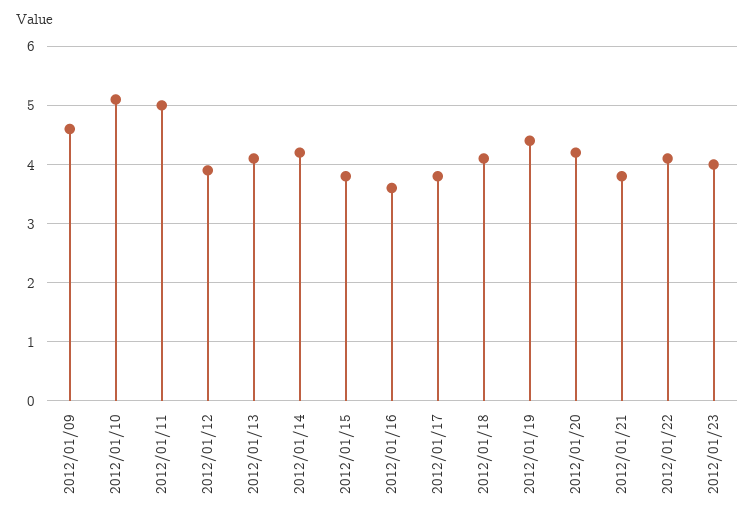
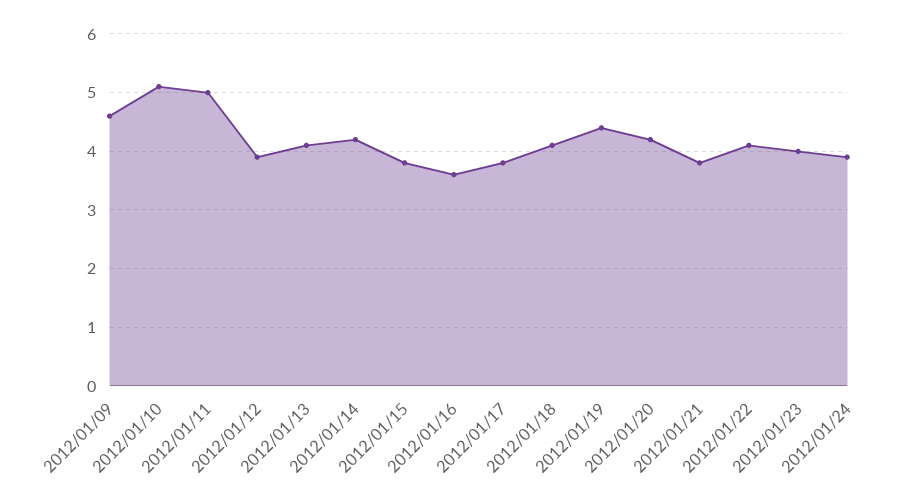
2012/01/24: none -> 4

